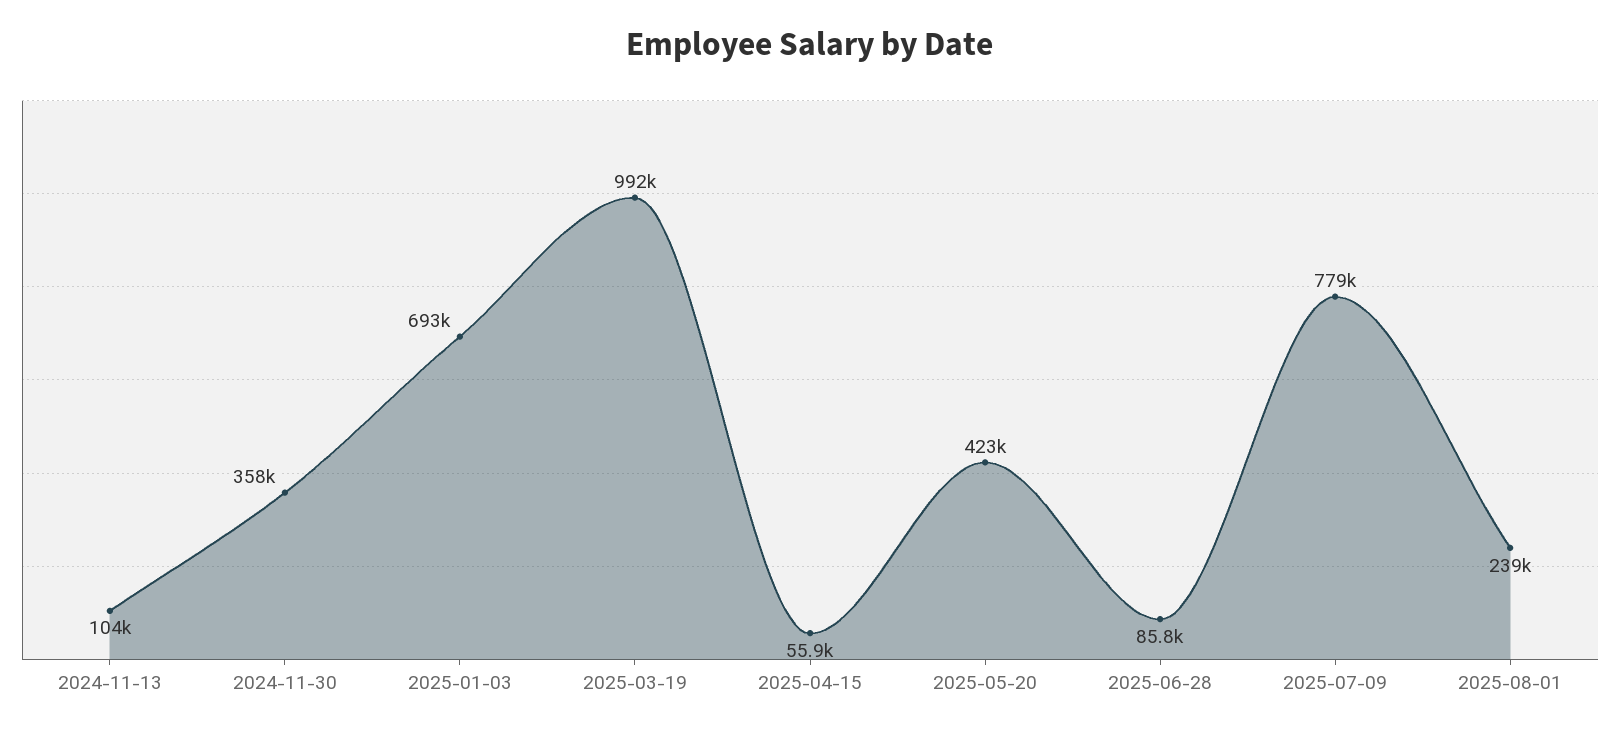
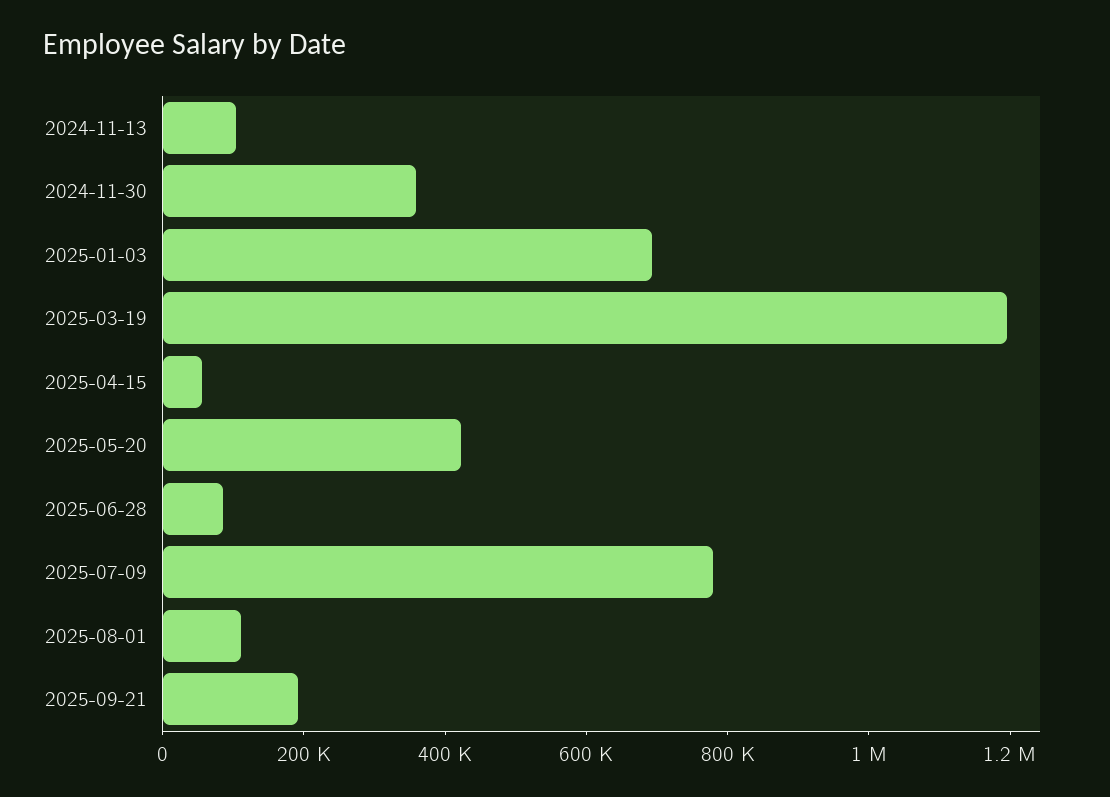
2025-03-19: 992000 -> 1200000
2025-08-01: 239000 -> 100000
2025-09-21: none -> 200000

